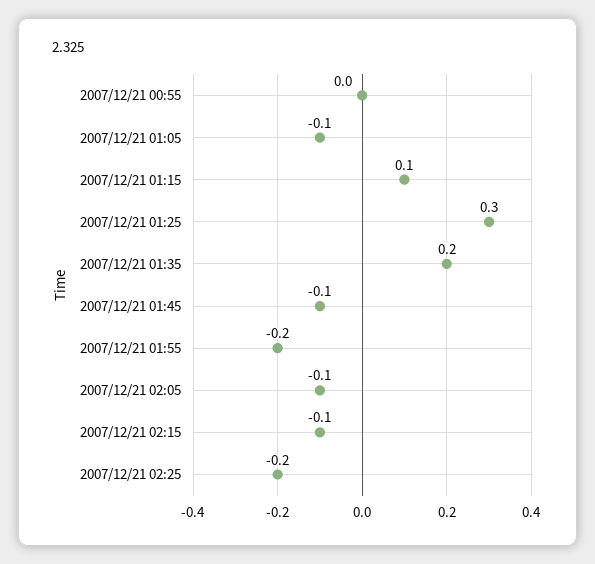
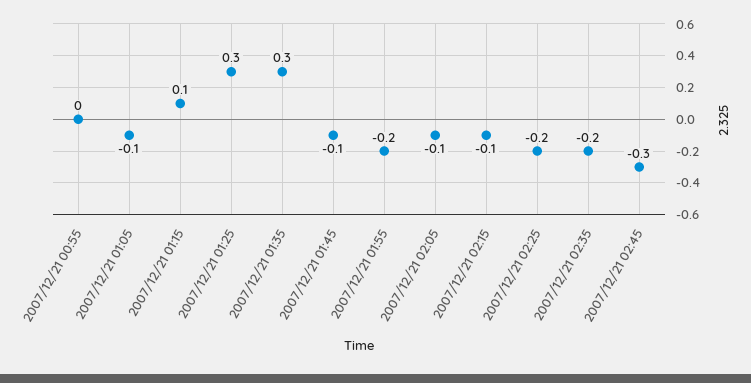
2007/12/21 01:35: 0.2 -> 0.3
2007/12/21 02:35: none -> -0.2
2007/12/21 02:45: none -> -0.3

